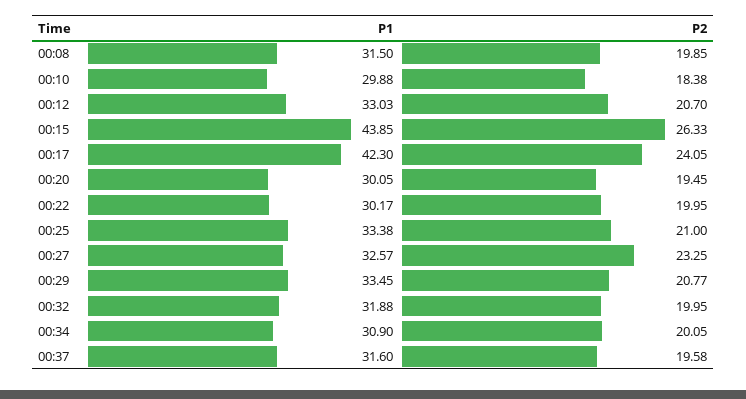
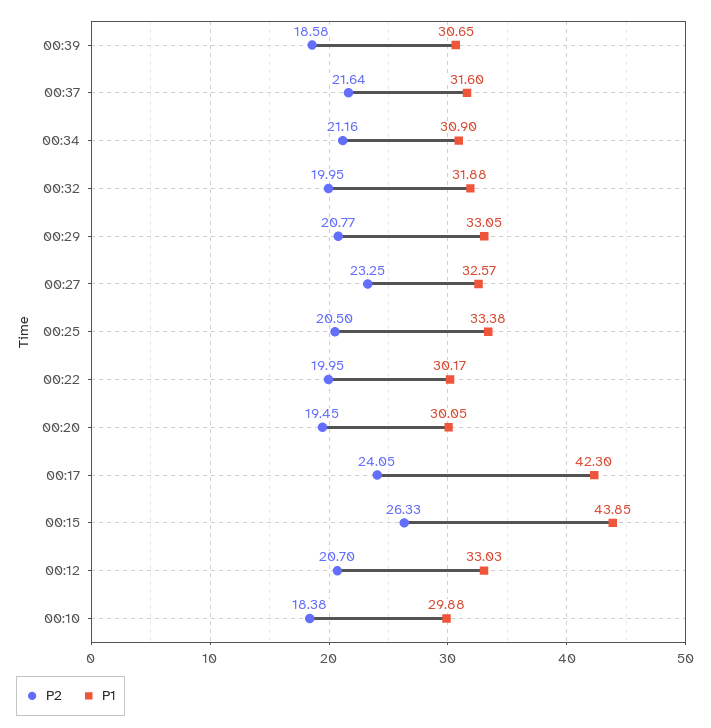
P1, 00:08: 31.5 -> none
P2, 00:08: 19.85 -> none
P2, 00:25: 21 -> 20.5
P1, 00:29: 33.45 -> 33.05
P2, 00:34: 20.05 -> 21.16
P2, 00:37: 19.58 -> 21.64
P2, 00:39: none -> 18.58
P1, 00:39: none -> 30.65

